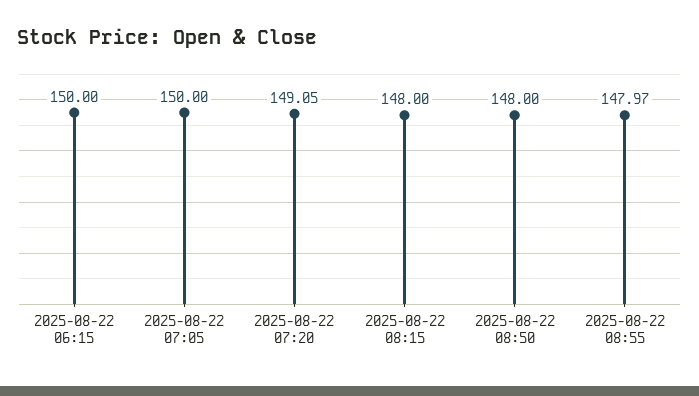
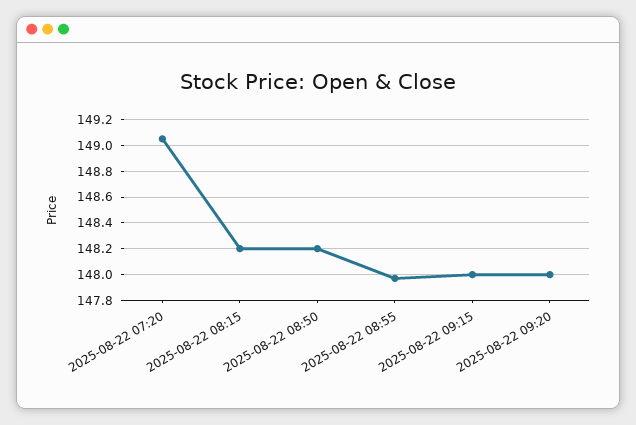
2025-08-22 06:15: 150 -> none
2025-08-22 07:05: 150 -> none
2025-08-22 08:15: 148 -> 148.2
2025-08-22 08:50: 148 -> 148.2
2025-08-22 09:15: none -> 148
2025-08-22 09:20: none -> 148

